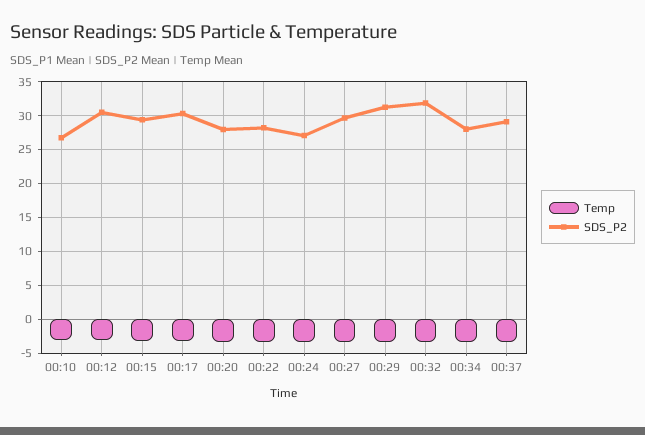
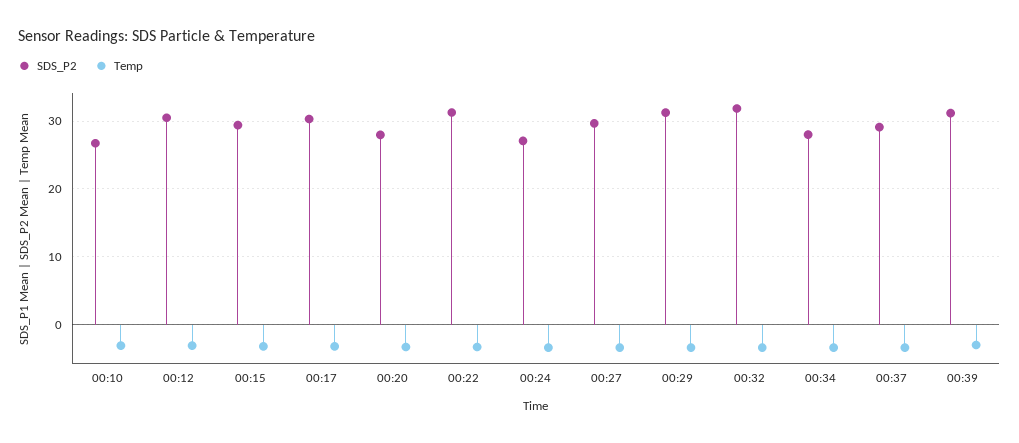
SDS_P2, 00:22: 28 -> 31
SDS_P2, 00:39: none -> 31
Temp, 00:39: none -> -3

